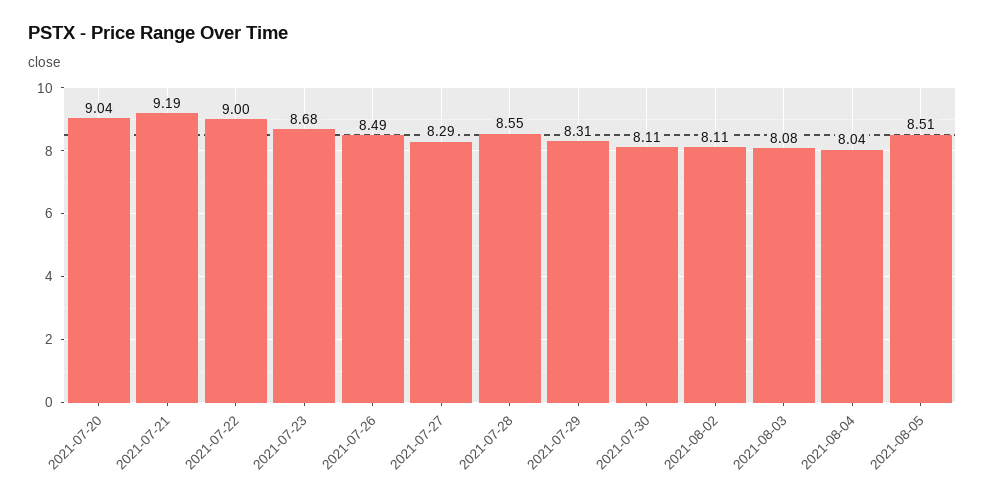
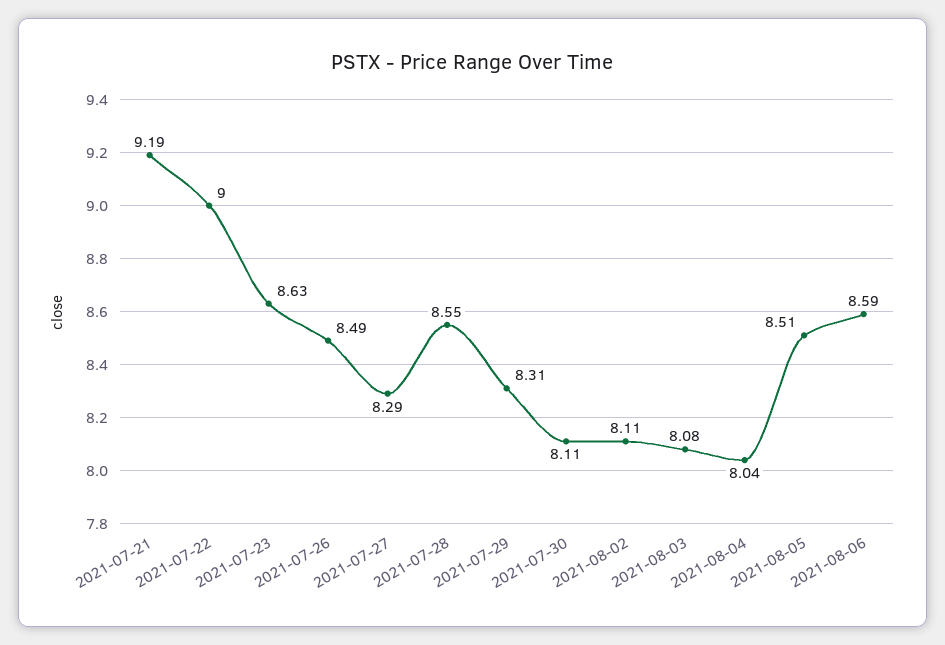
2021-07-20: 9.04 -> none
2021-07-23: 8.68 -> 8.63
2021-08-06: none -> 8.59

